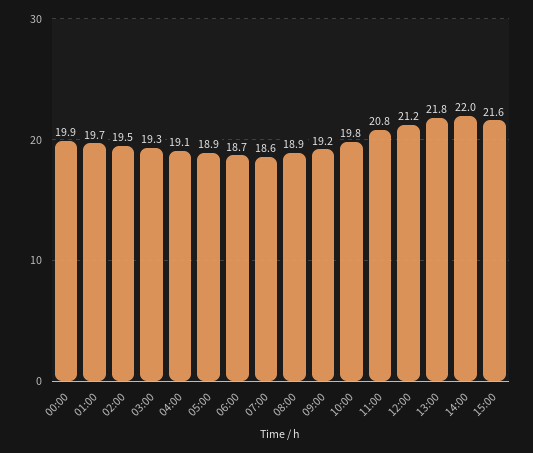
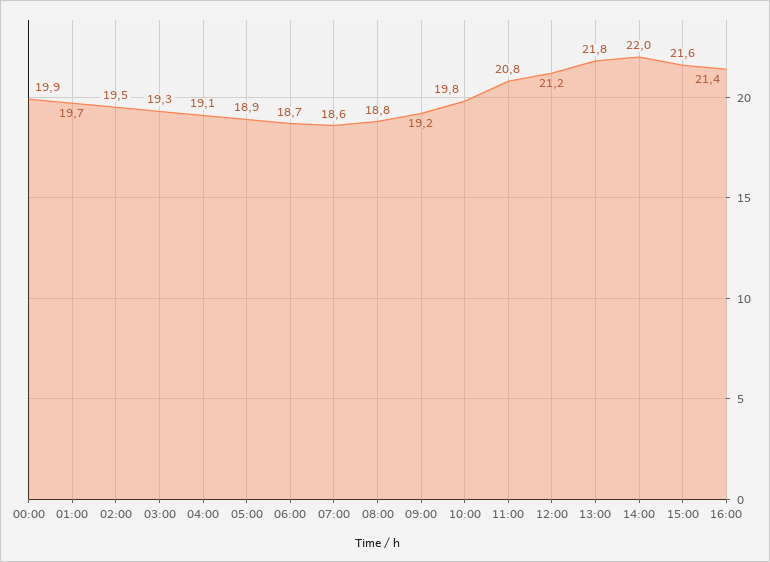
08:00: 18.9 -> 18.8
16:00: none -> 21.4

